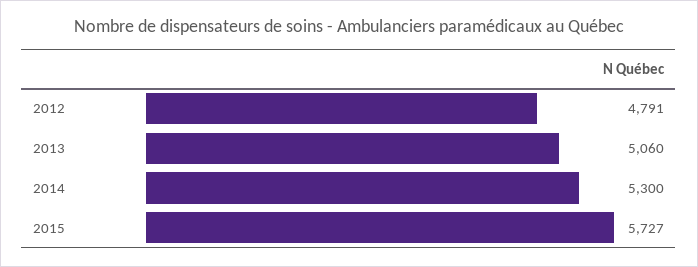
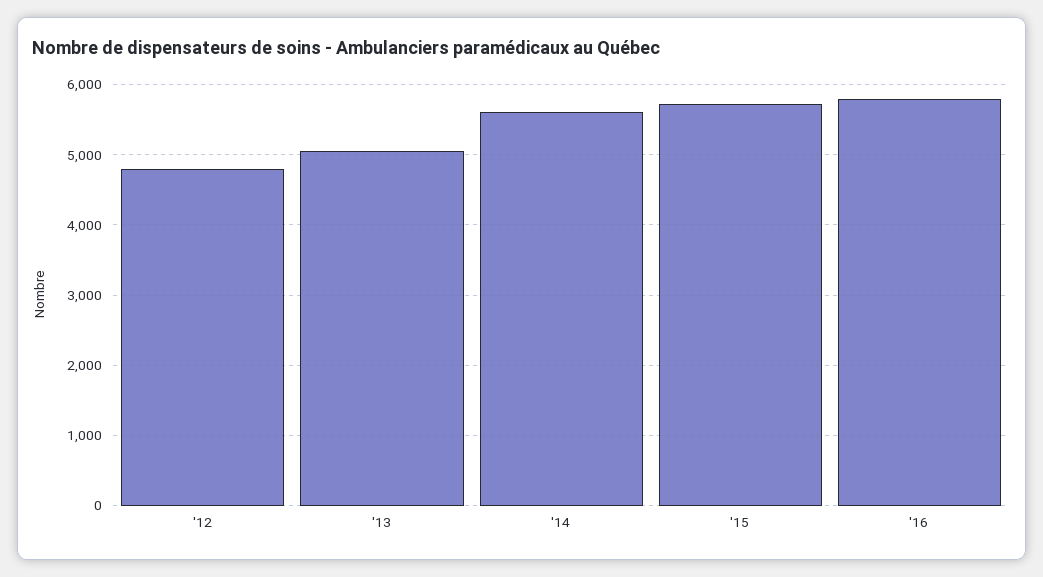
2014: 5300 -> 5600
'16: none -> 5800

